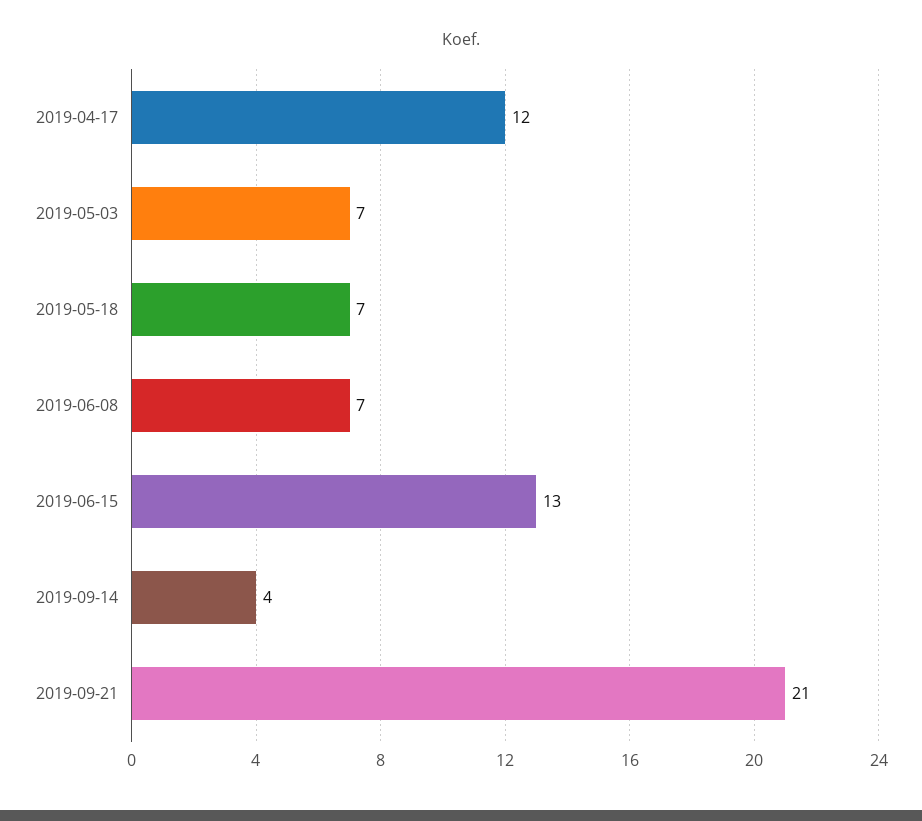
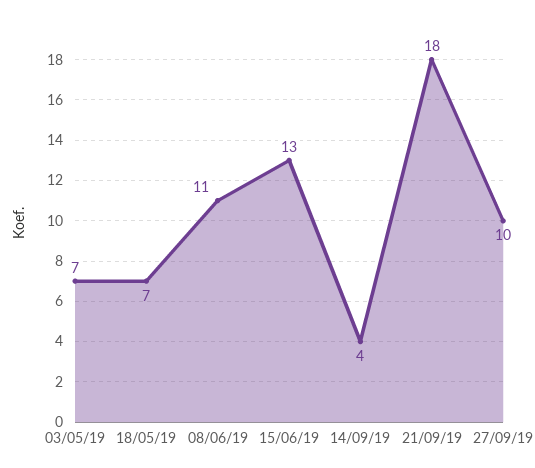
2019-04-17: 12 -> none
2019-06-08: 7 -> 11
2019-09-21: 21 -> 18
27/09/19: none -> 10

